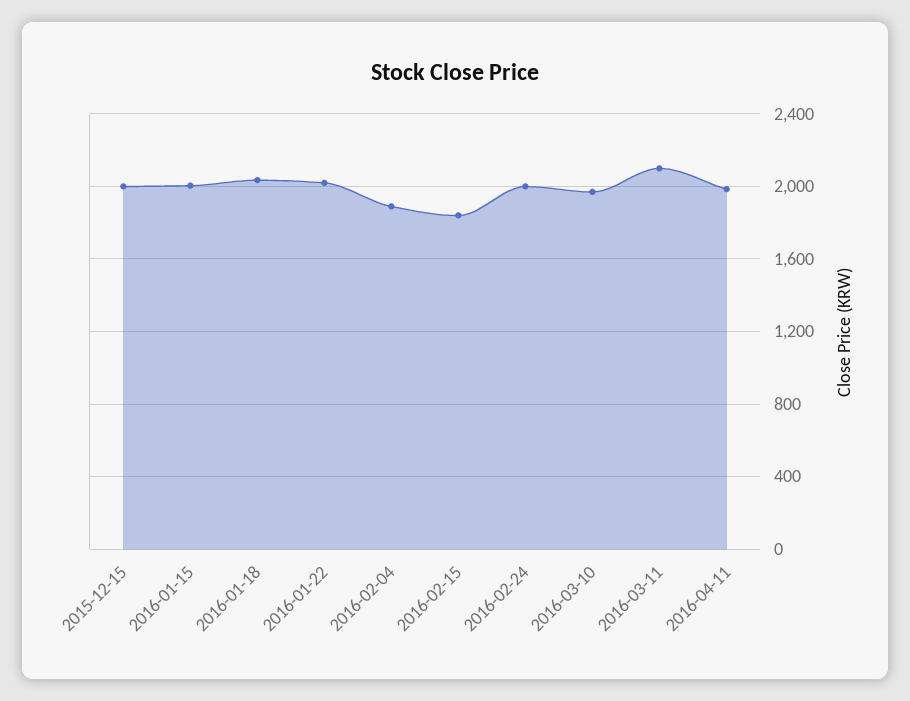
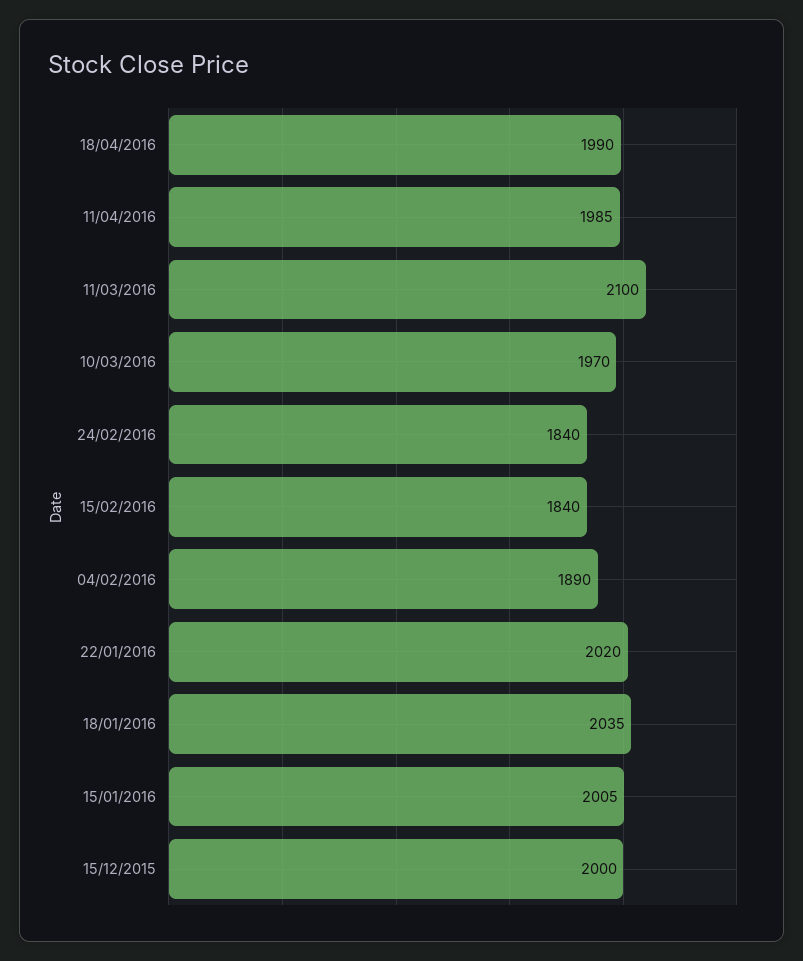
2016-02-24: 2000 -> 1840
18/04/2016: none -> 1990

